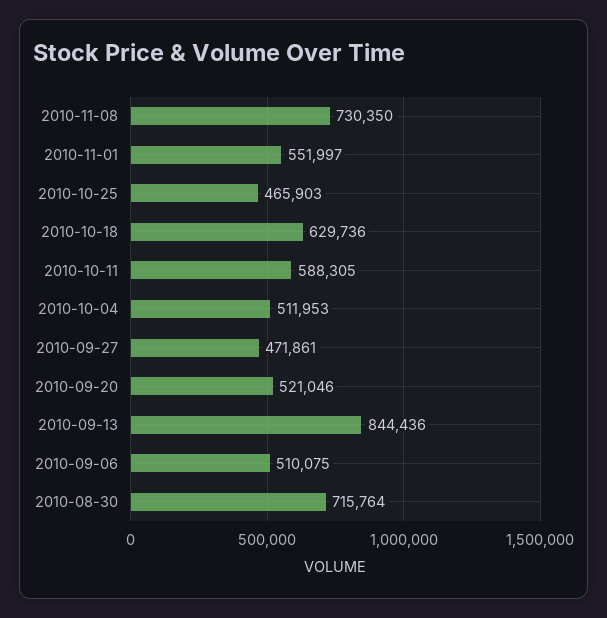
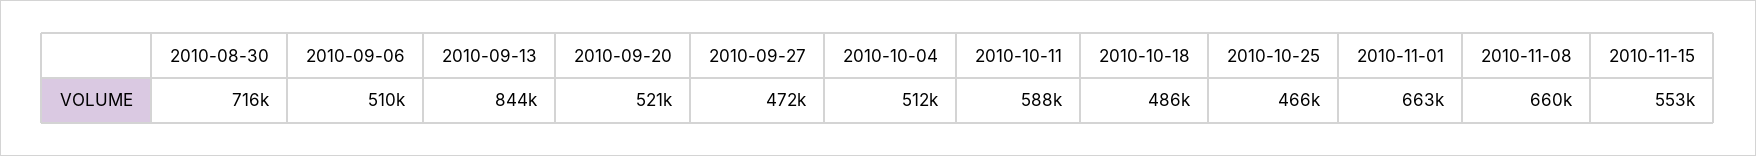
2010-11-08: 730350 -> 660000
2010-11-01: 551997 -> 663000
2010-10-18: 629736 -> 486000
2010-11-15: none -> 553000

